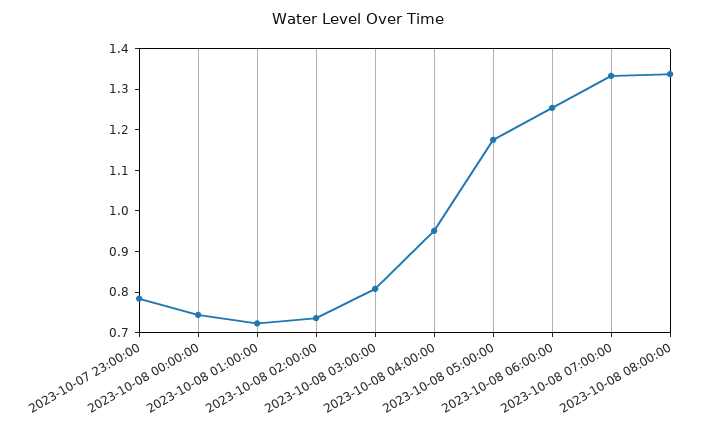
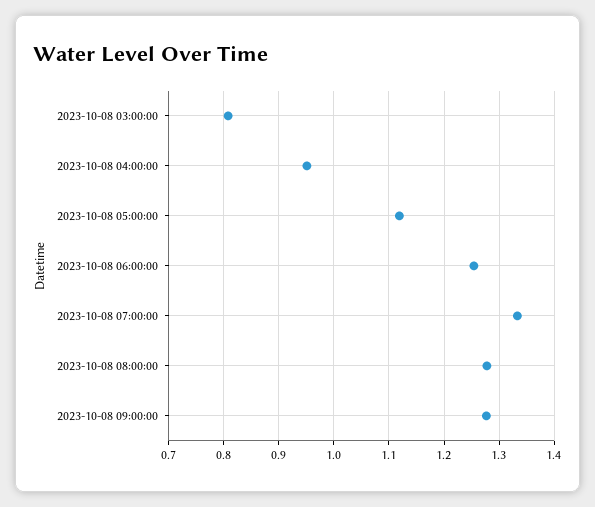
2023-10-07 23:00:00: 0.78 -> none
2023-10-08 00:00:00: 0.74 -> none
2023-10-08 01:00:00: 0.72 -> none
2023-10-08 02:00:00: 0.74 -> none
2023-10-08 05:00:00: 1.18 -> 1.12
2023-10-08 08:00:00: 1.34 -> 1.28
2023-10-08 09:00:00: none -> 1.28

